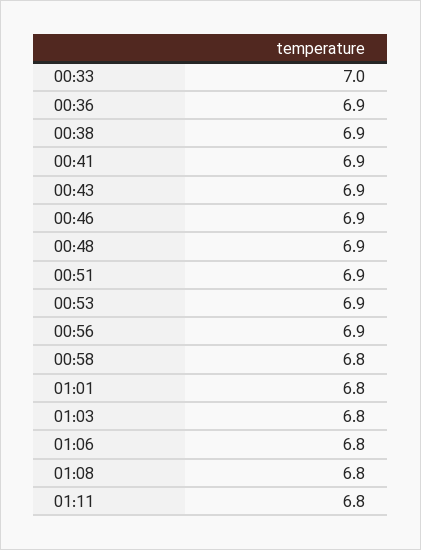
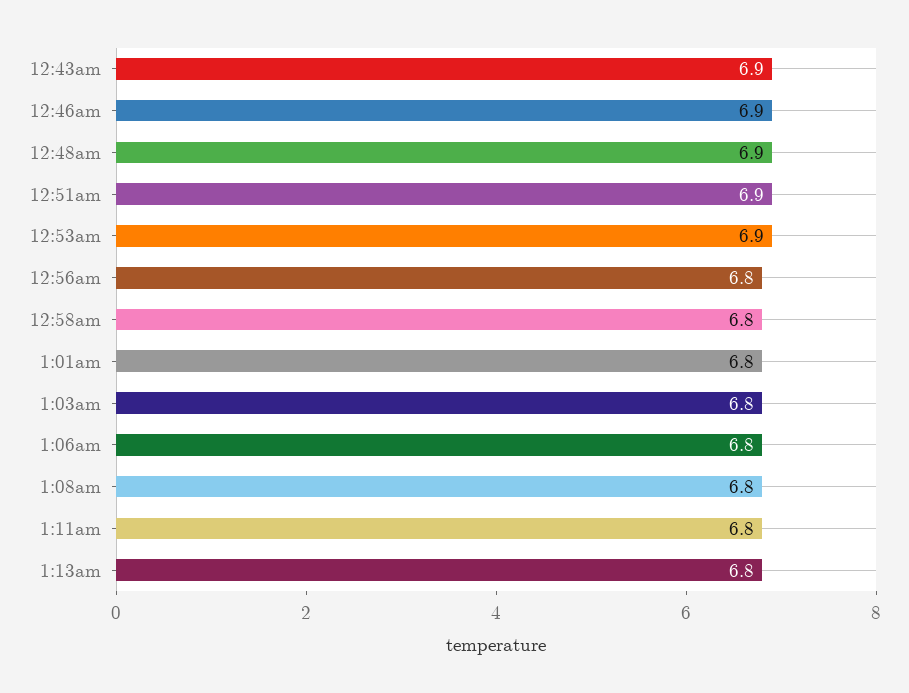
00:33: 7 -> none
00:36: 6.9 -> none
00:38: 6.9 -> none
00:41: 6.9 -> none
00:56: 6.9 -> 6.8
1:13am: none -> 6.8

